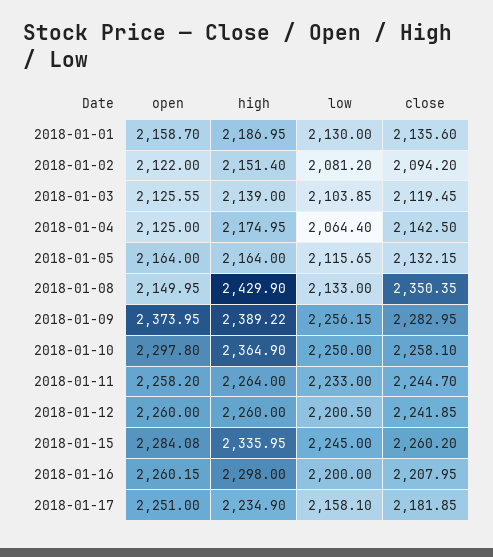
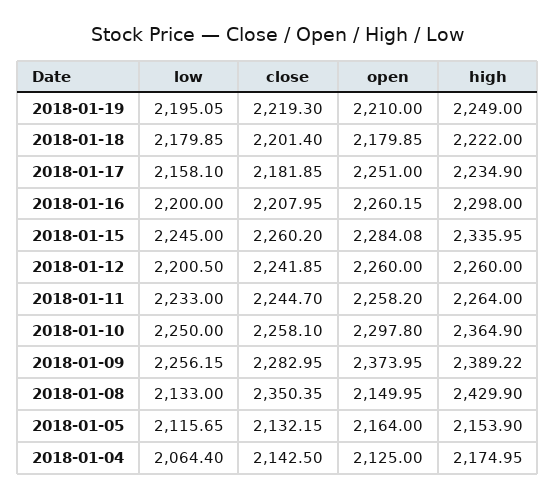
open, 2018-01-01: 2158.7 -> none
high, 2018-01-01: 2186.95 -> none
low, 2018-01-01: 2130 -> none
close, 2018-01-01: 2135.6 -> none
open, 2018-01-02: 2122 -> none
high, 2018-01-02: 2151.4 -> none
low, 2018-01-02: 2081.2 -> none
close, 2018-01-02: 2094.2 -> none
open, 2018-01-03: 2125.55 -> none
high, 2018-01-03: 2139 -> none
low, 2018-01-03: 2103.85 -> none
close, 2018-01-03: 2119.45 -> none
high, 2018-01-05: 2164 -> 2153.9
low, 2018-01-19: none -> 2195.05
close, 2018-01-19: none -> 2219.3
open, 2018-01-19: none -> 2210
high, 2018-01-19: none -> 2249
low, 2018-01-18: none -> 2179.85
close, 2018-01-18: none -> 2201.4
open, 2018-01-18: none -> 2179.85
high, 2018-01-18: none -> 2222

